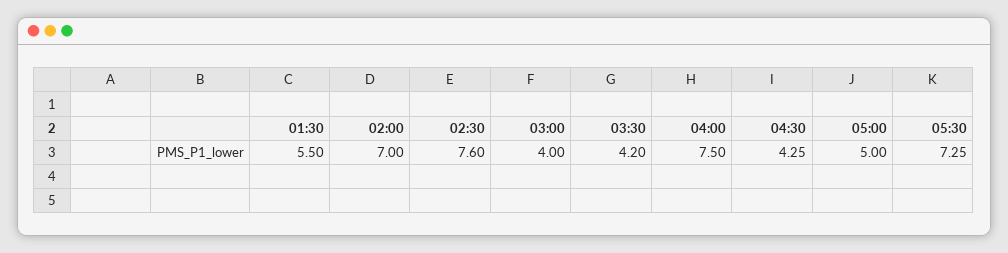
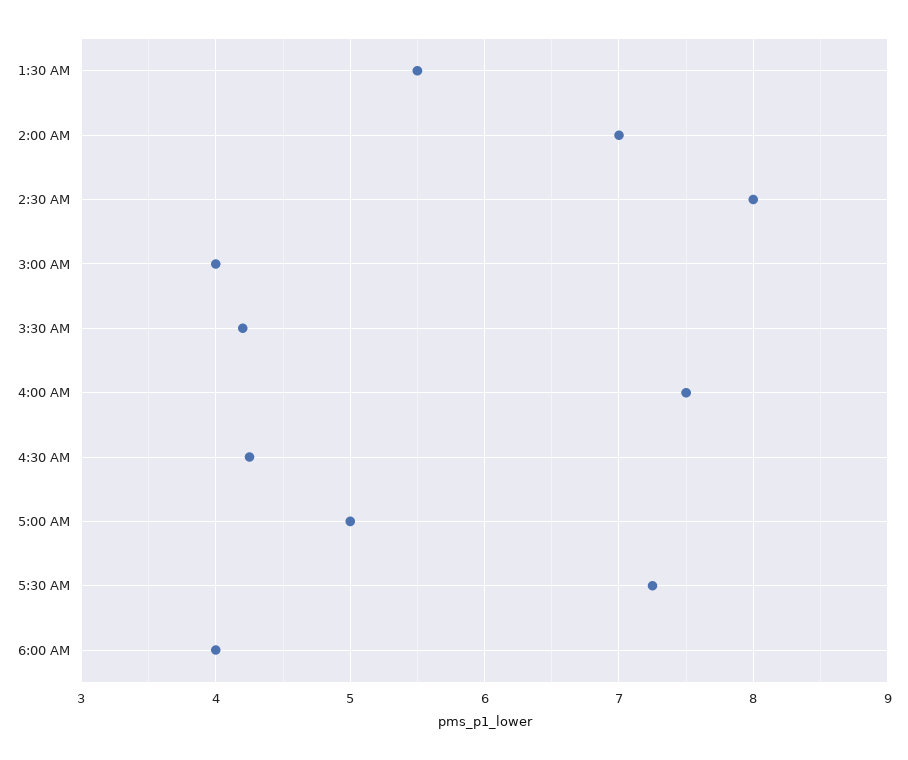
02:30: 7.6 -> 8
6:00 AM: none -> 4

